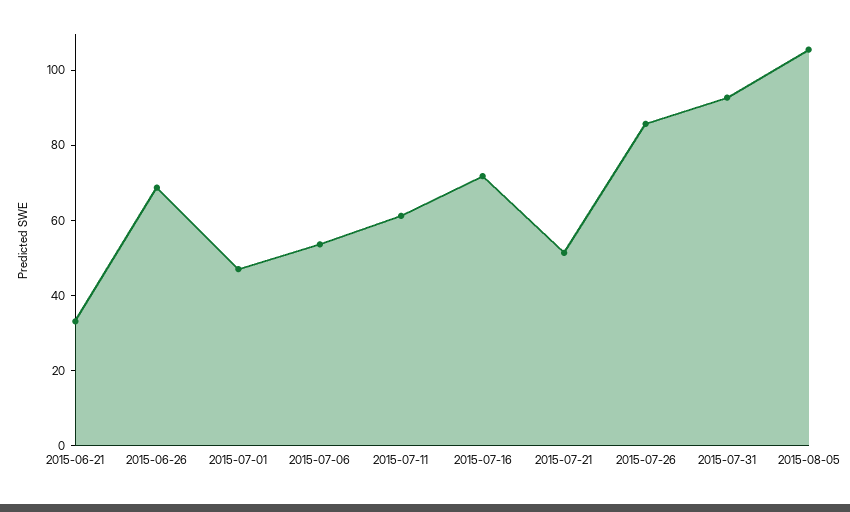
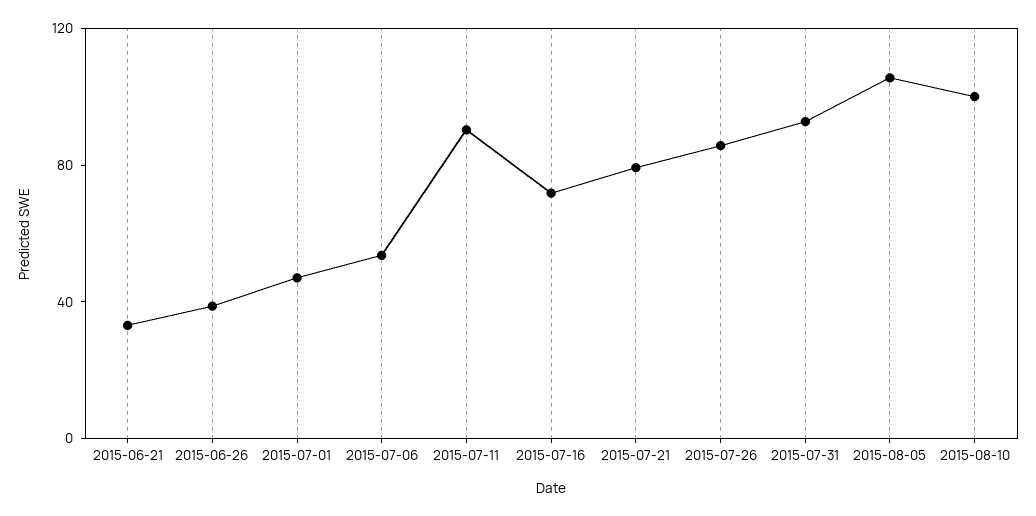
2015-06-26: 70 -> 40
2015-07-11: 60 -> 90
2015-07-21: 50 -> 80
2015-08-10: none -> 100

